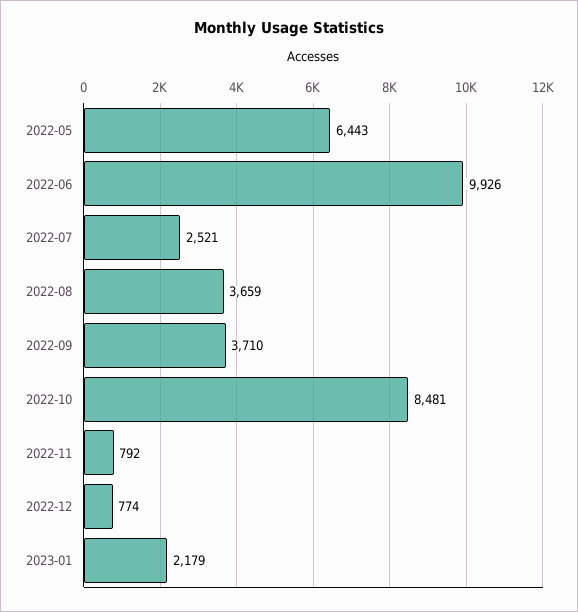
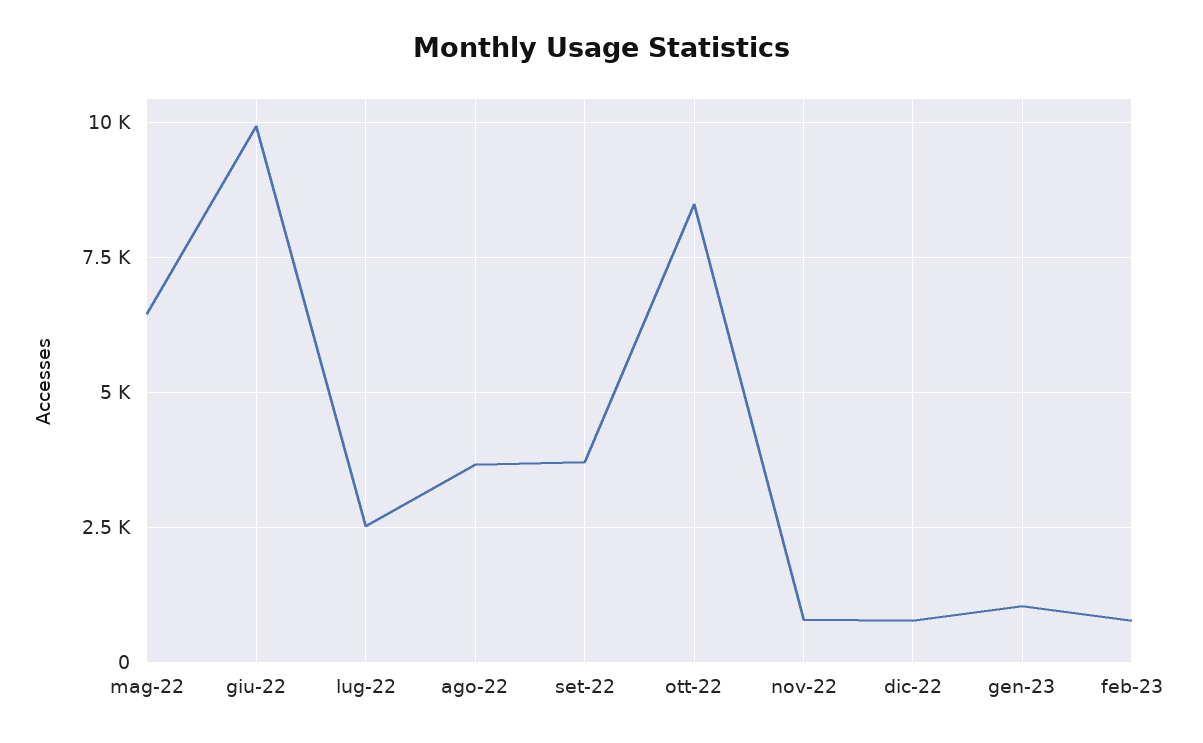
2023-01: 2179 -> 1000
feb-23: none -> 750

